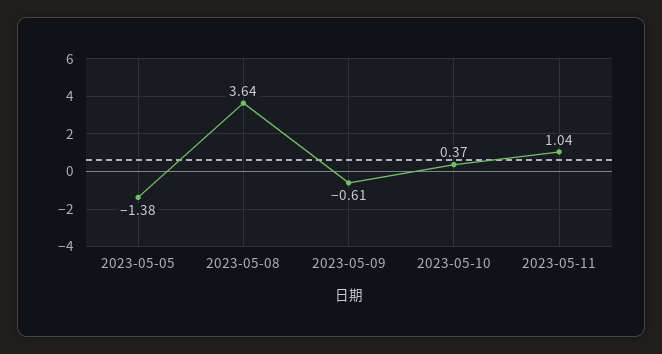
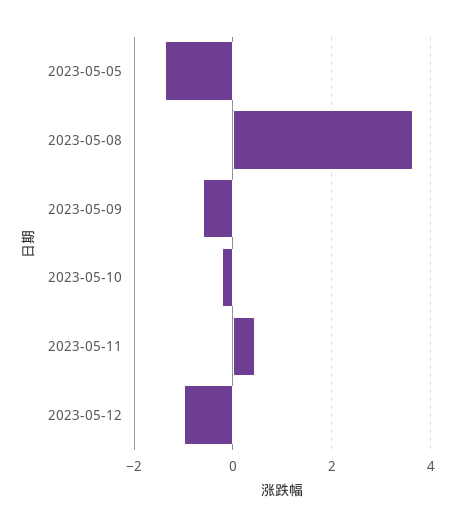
2023-05-10: 0.37 -> -0.2
2023-05-11: 1.04 -> 0.4
2023-05-12: none -> -1

